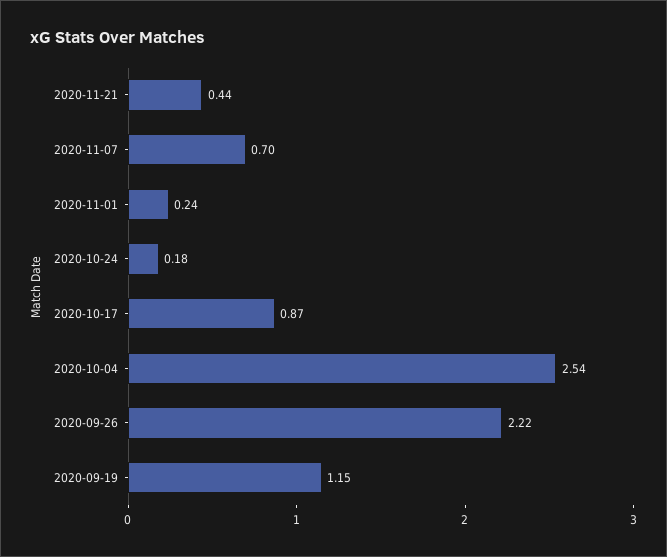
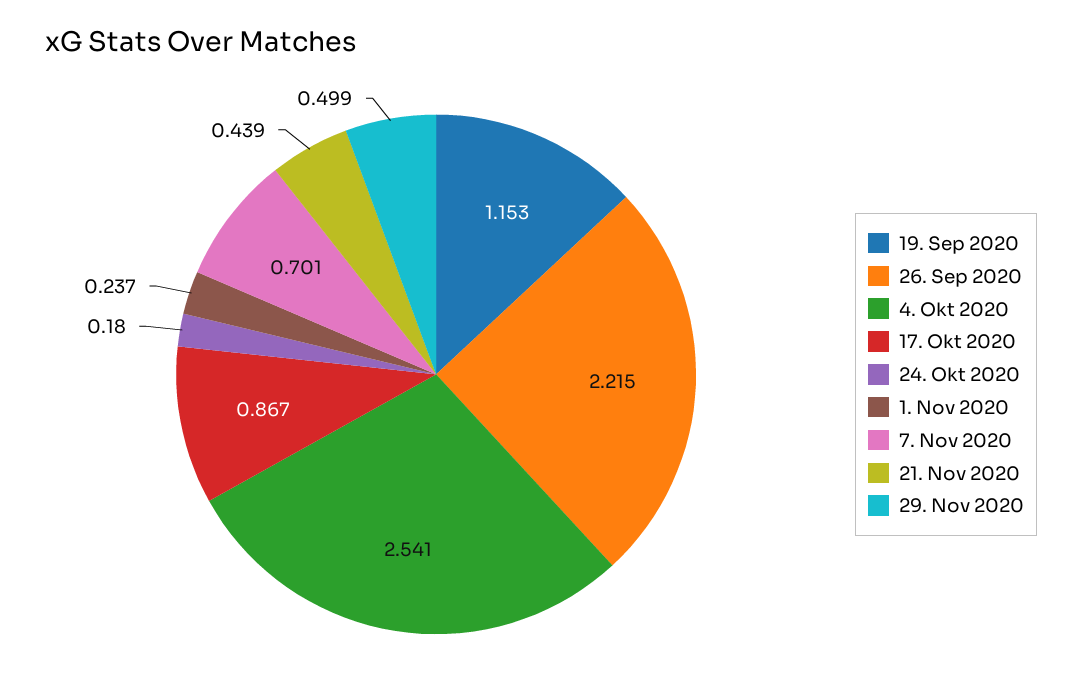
29. Nov 2020: none -> 0.499

